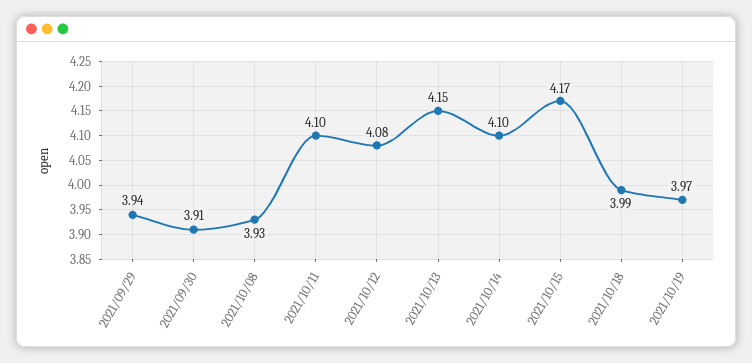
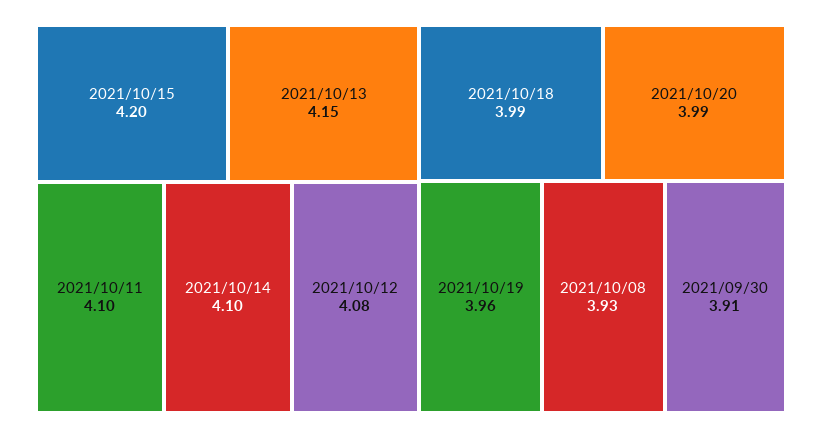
2021/09/29: 3.94 -> none
2021/10/15: 4.17 -> 4.2
2021/10/19: 3.97 -> 3.96
2021/10/20: none -> 3.99

